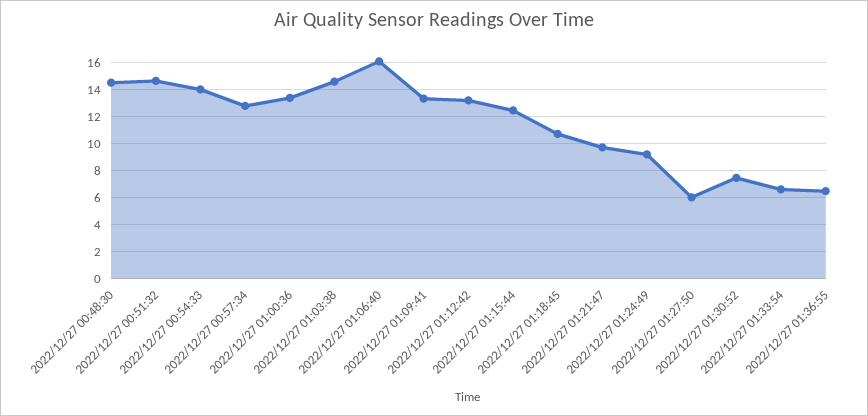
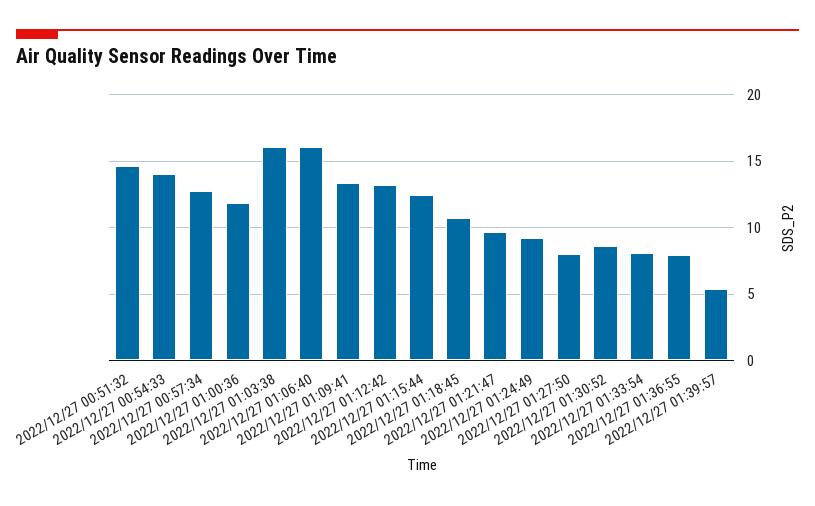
2022/12/27 00:48:30: 14.5 -> none
2022/12/27 01:00:36: 13.5 -> 12
2022/12/27 01:03:38: 14.5 -> 16
2022/12/27 01:27:50: 6 -> 8
2022/12/27 01:30:52: 7.5 -> 8.5
2022/12/27 01:33:54: 6.5 -> 8
2022/12/27 01:36:55: 6.5 -> 8
2022/12/27 01:39:57: none -> 5.5

